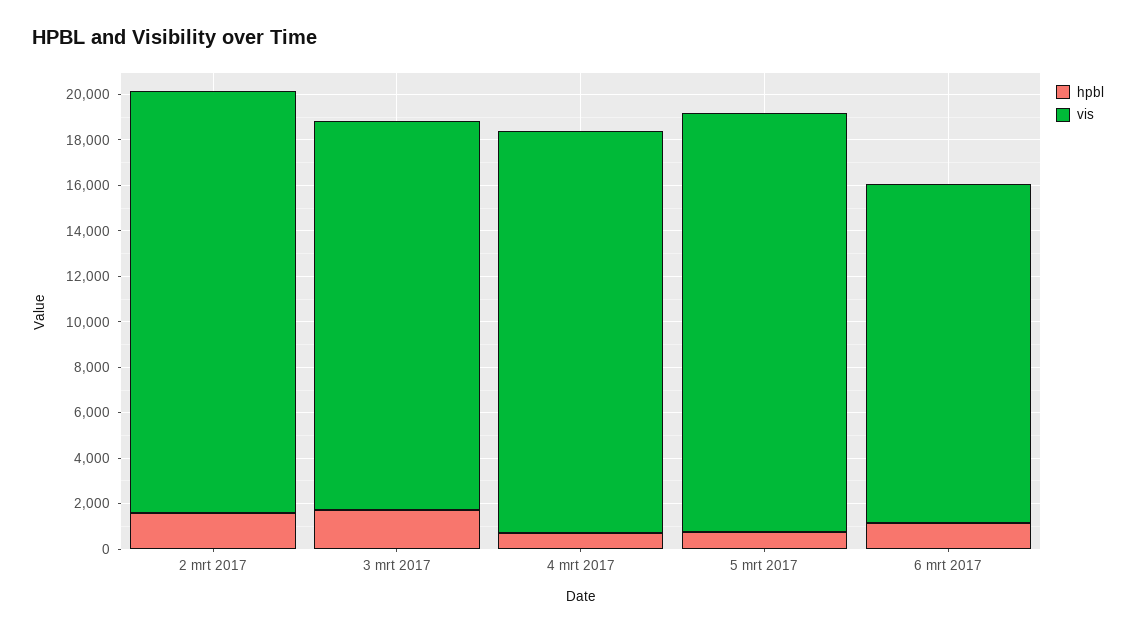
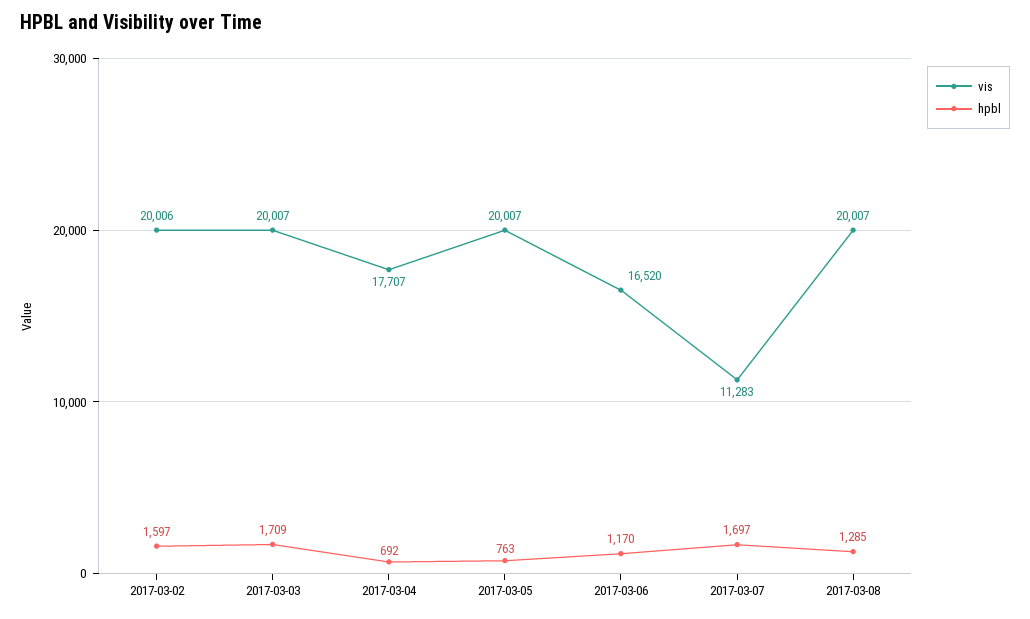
vis, 2 mrt 2017: 18500 -> 20006
vis, 3 mrt 2017: 17000 -> 20007
vis, 5 mrt 2017: 18500 -> 20007
vis, 6 mrt 2017: 15000 -> 16520
vis, 2017-03-07: none -> 11283
hpbl, 2017-03-07: none -> 1697
vis, 2017-03-08: none -> 20007
hpbl, 2017-03-08: none -> 1285

